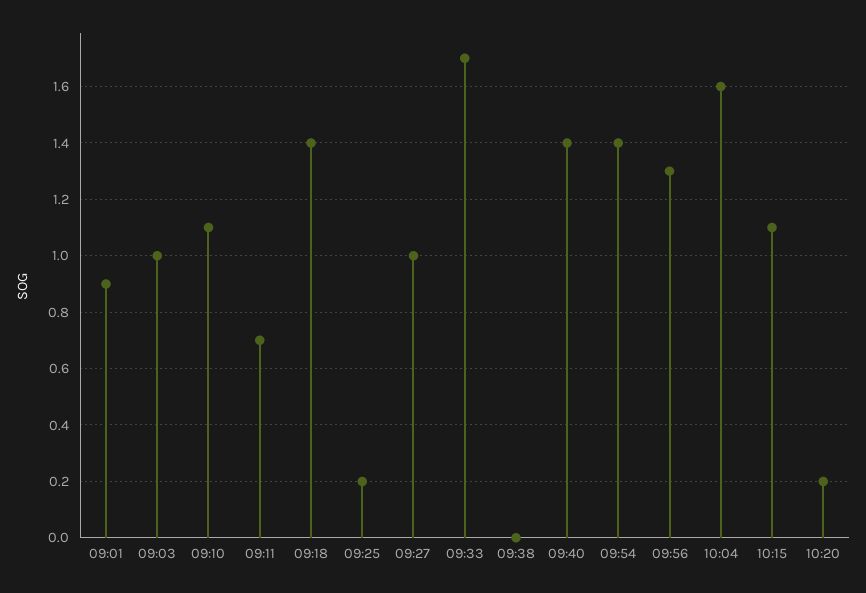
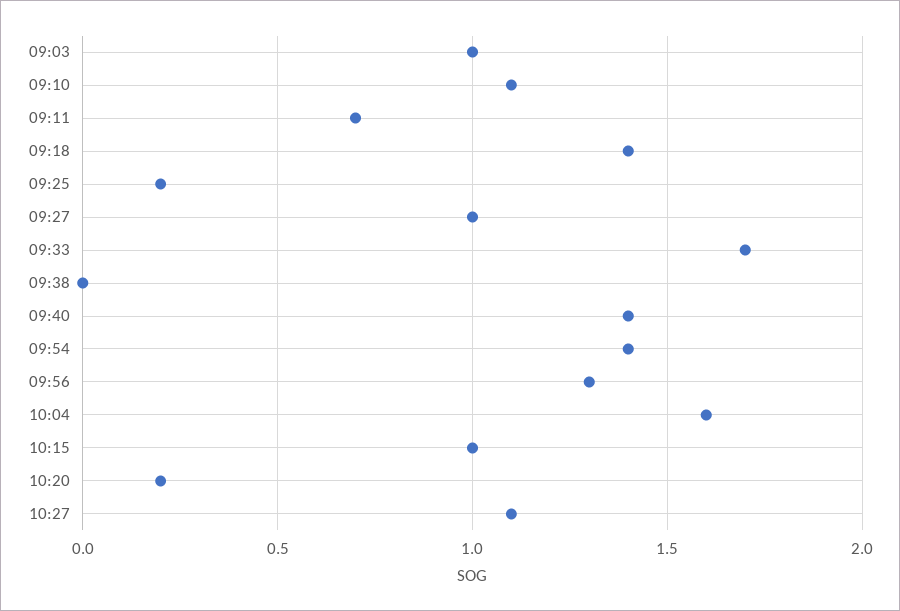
09:01: 0.9 -> none
10:15: 1.1 -> 1
10:27: none -> 1.1

